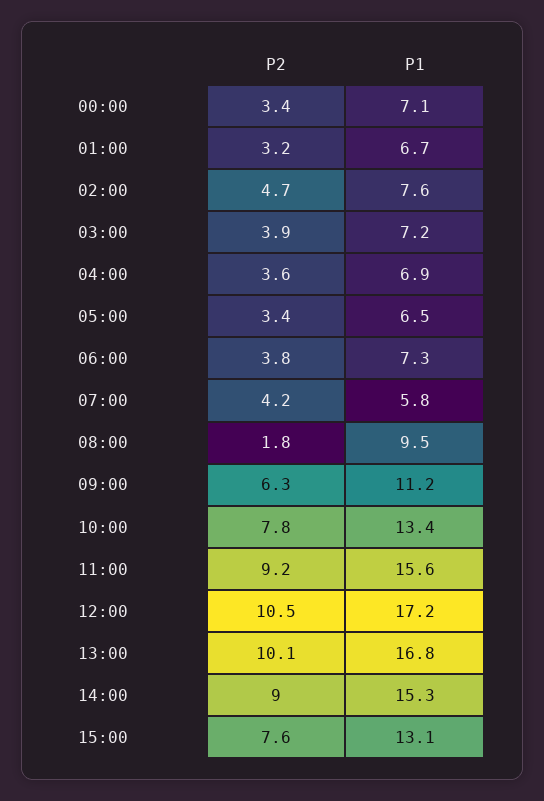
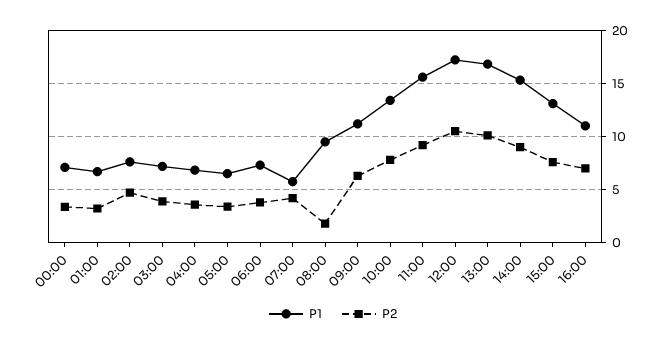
P1, 16:00: none -> 11
P2, 16:00: none -> 7

